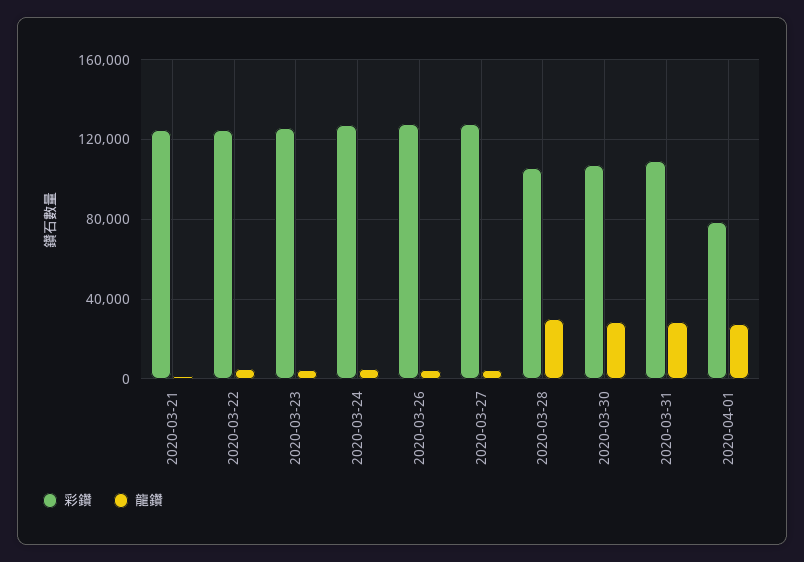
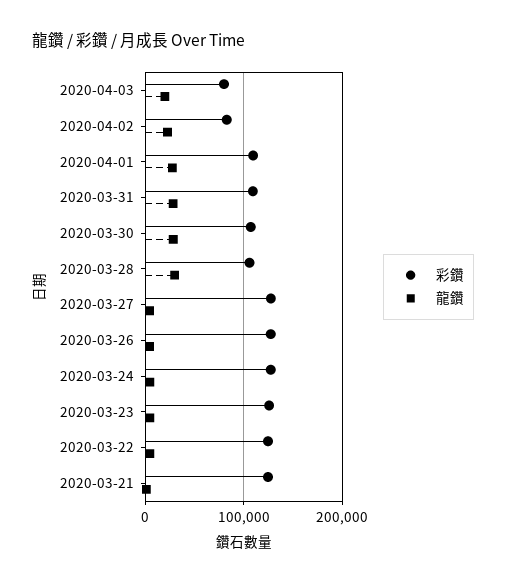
彩鑽, 2020-04-01: 80000 -> 110000
彩鑽, 2020-04-03: none -> 80000
龍鑽, 2020-04-03: none -> 20000
彩鑽, 2020-04-02: none -> 80000
龍鑽, 2020-04-02: none -> 20000

